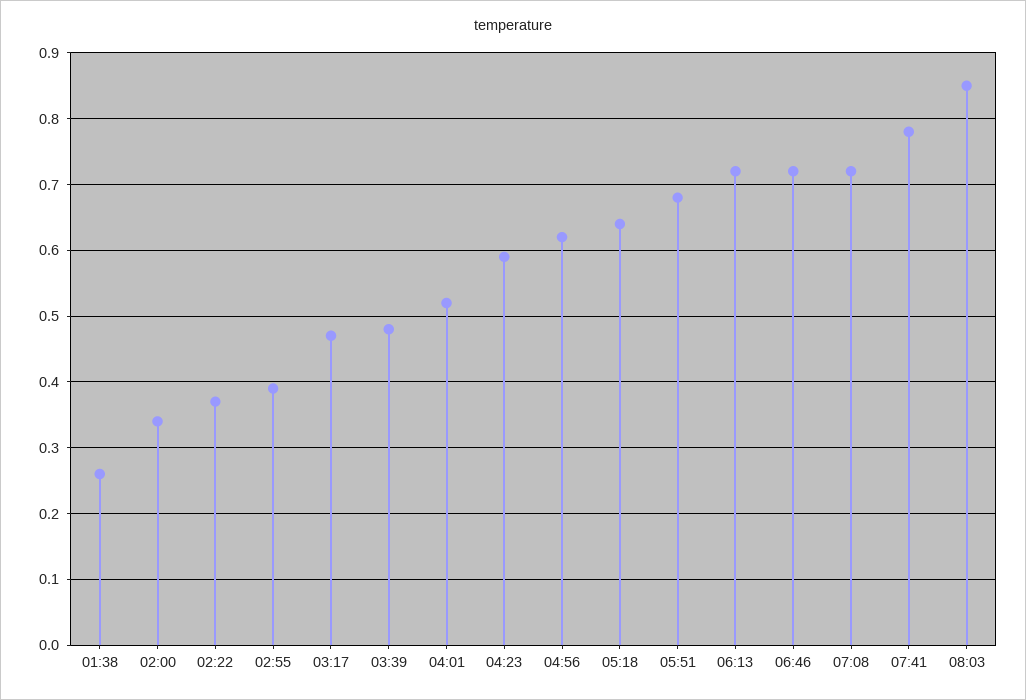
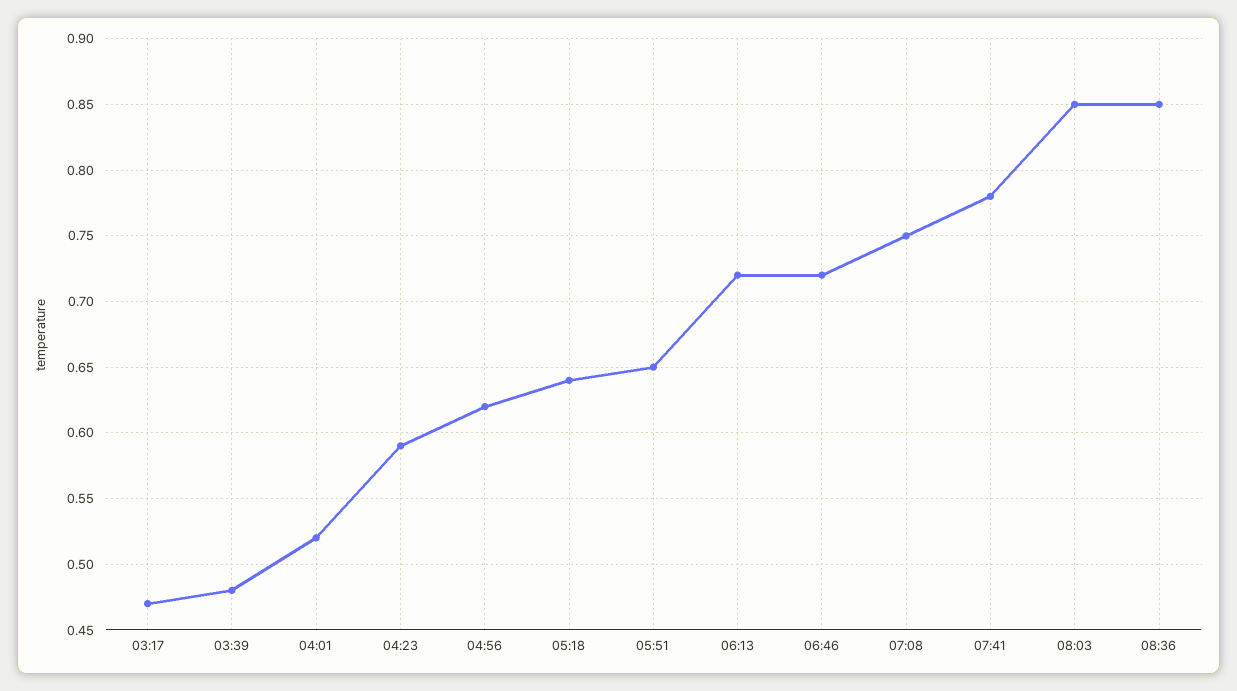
01:38: 0.26 -> none
02:00: 0.34 -> none
02:22: 0.37 -> none
02:55: 0.39 -> none
05:51: 0.68 -> 0.65
07:08: 0.72 -> 0.75
08:36: none -> 0.85

